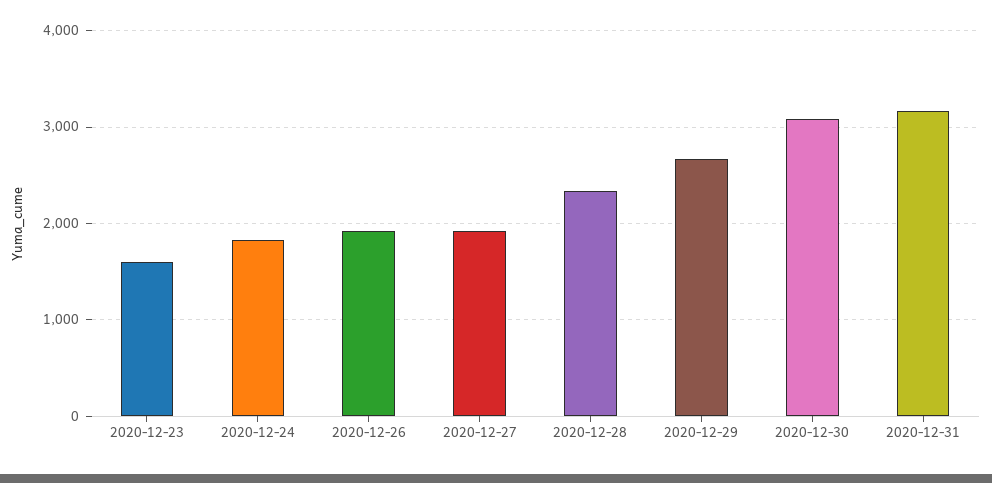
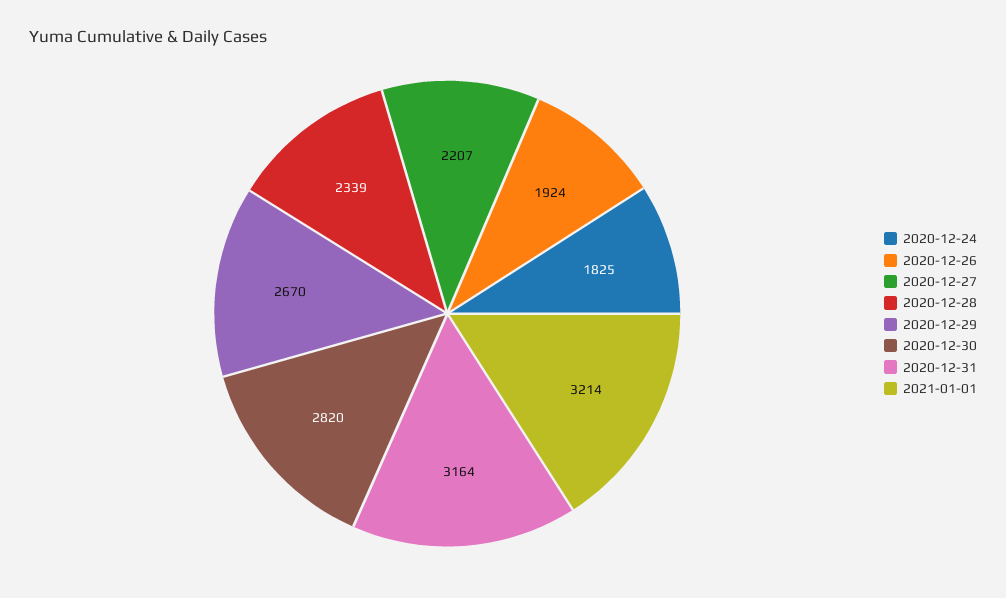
2020-12-23: 1600 -> none
2020-12-27: 1900 -> 2207
2020-12-30: 3100 -> 2820
2021-01-01: none -> 3214

